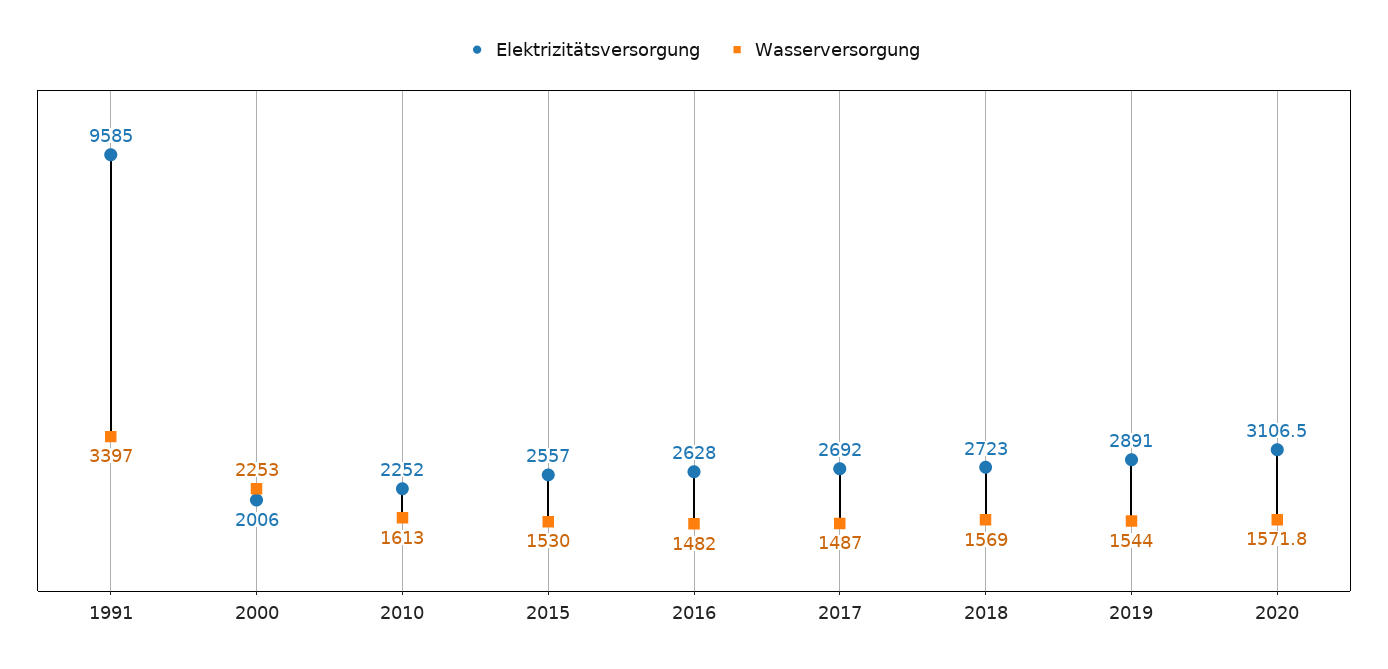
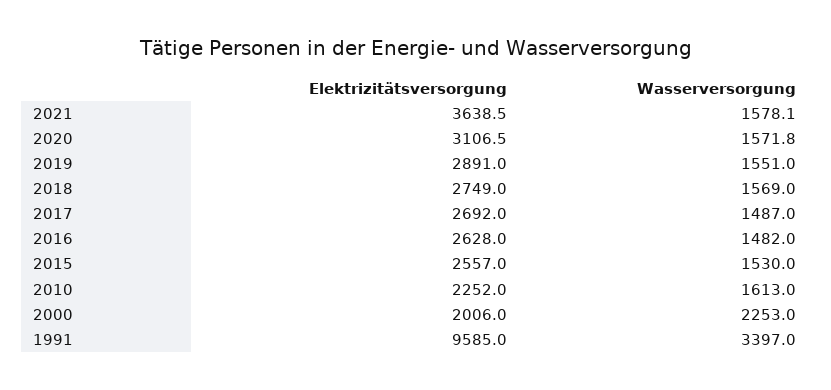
Elektrizitätsversorgung, 2018: 2723 -> 2749
Wasserversorgung, 2019: 1544 -> 1551
Elektrizitätsversorgung, 2021: none -> 3638.5
Wasserversorgung, 2021: none -> 1578.1

